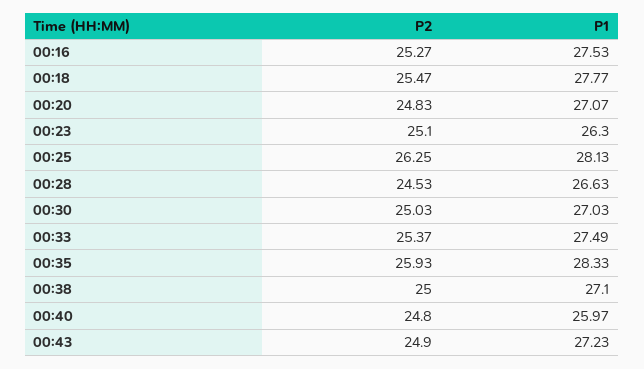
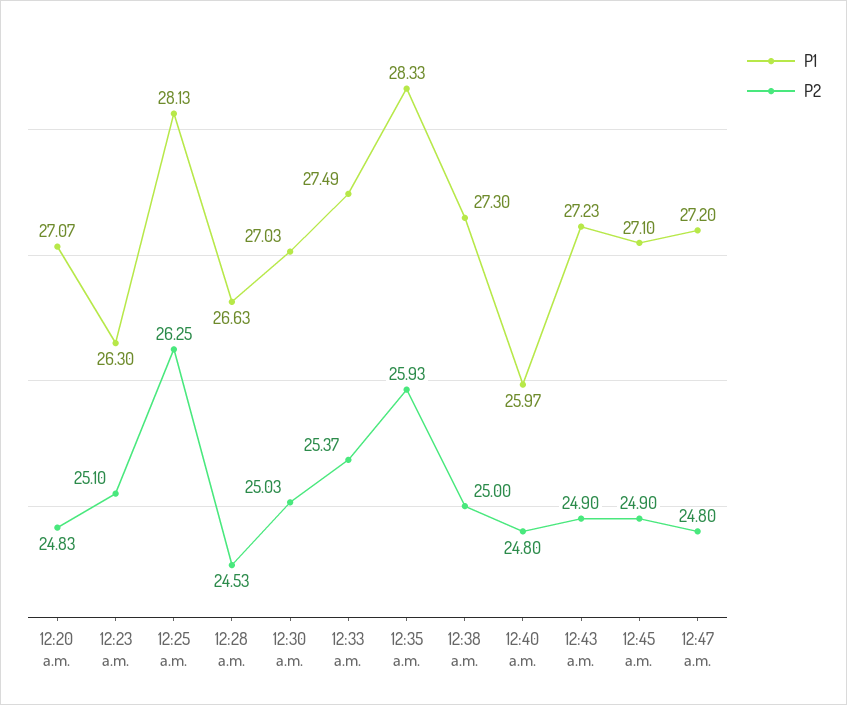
P2, 00:16: 25.27 -> none
P1, 00:16: 27.53 -> none
P2, 00:18: 25.47 -> none
P1, 00:18: 27.77 -> none
P1, 00:38: 27.1 -> 27.3
P1, 12:45 a.m.: none -> 27.1
P2, 12:45 a.m.: none -> 24.9
P1, 12:47 a.m.: none -> 27.2
P2, 12:47 a.m.: none -> 24.8

